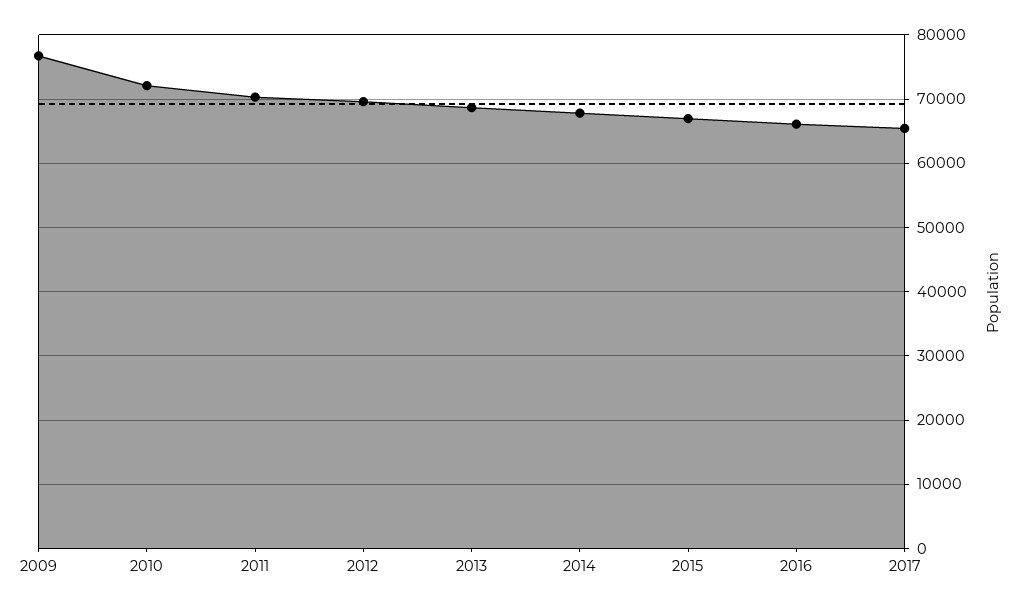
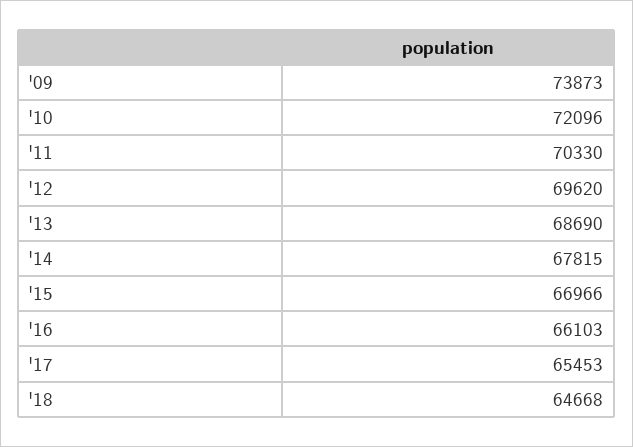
2009: 77000 -> 73873
'18: none -> 64668

